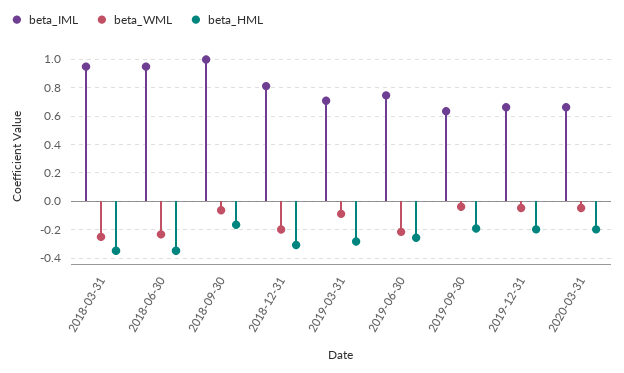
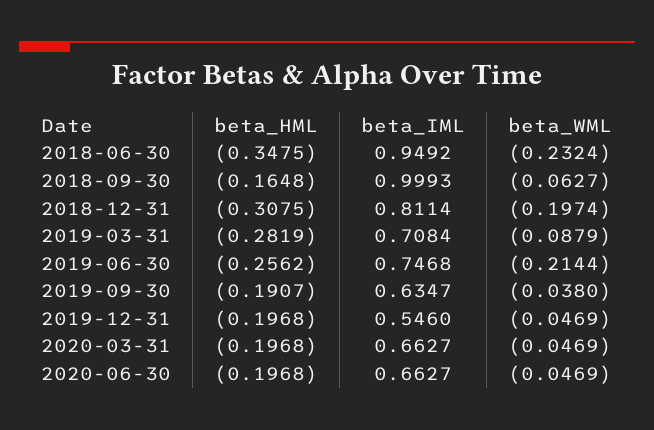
beta_IML, 2018-03-31: 0.95 -> none
beta_WML, 2018-03-31: -0.25 -> none
beta_HML, 2018-03-31: -0.35 -> none
beta_IML, 2019-12-31: 0.65 -> 0.546
beta_HML, 2020-06-30: none -> -0.1968
beta_IML, 2020-06-30: none -> 0.6627
beta_WML, 2020-06-30: none -> -0.0469

